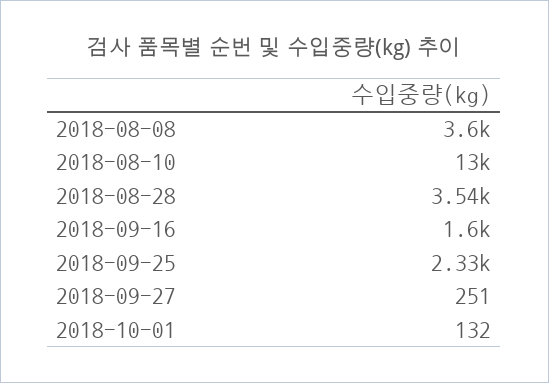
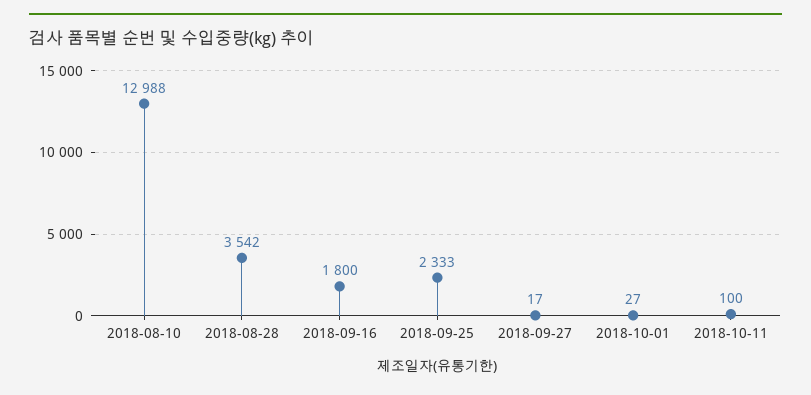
2018-08-08: 3600 -> none
2018-09-16: 1600 -> 1800
2018-09-27: 251 -> 17
2018-10-01: 132 -> 27
2018-10-11: none -> 100

